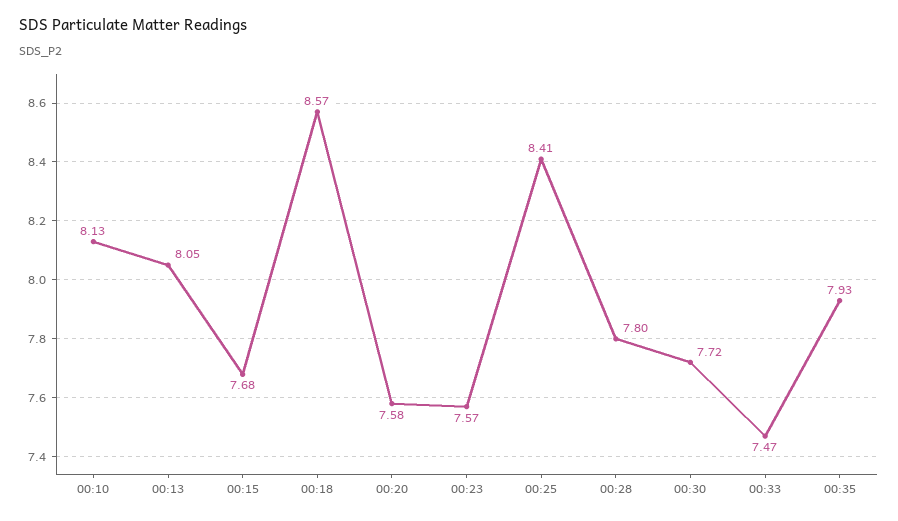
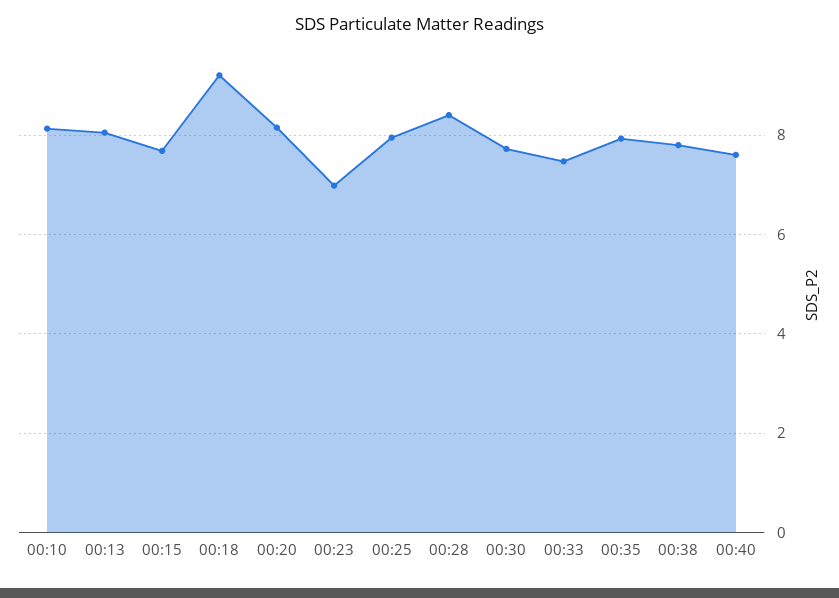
00:18: 8.57 -> 9.2
00:20: 7.58 -> 8.2
00:23: 7.57 -> 7
00:25: 8.41 -> 8
00:28: 7.8 -> 8.4
00:38: none -> 7.8
00:40: none -> 7.6

